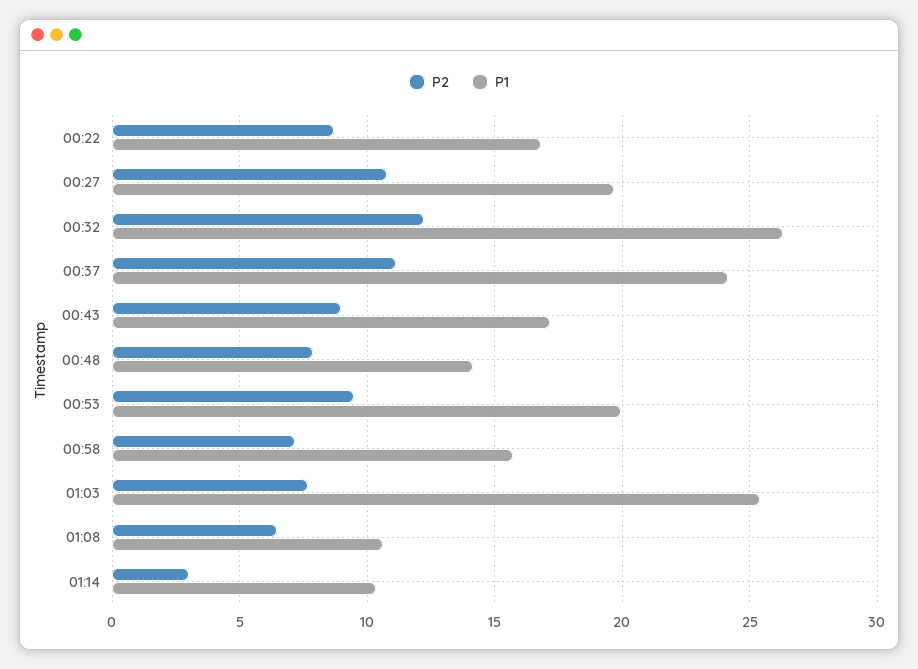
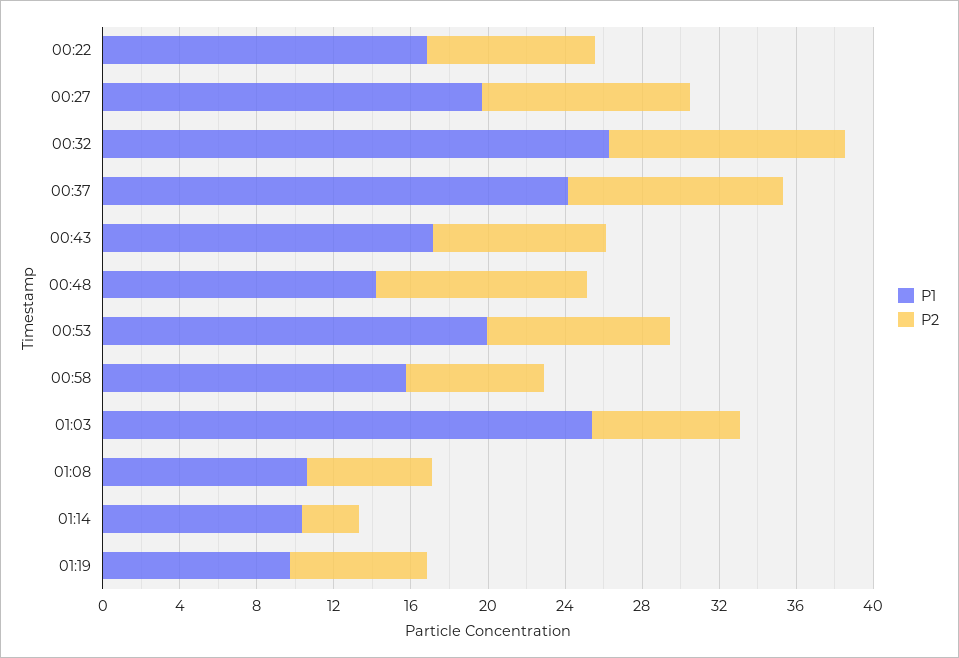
P2, 00:48: 8 -> 11
P1, 01:19: none -> 10
P2, 01:19: none -> 7

